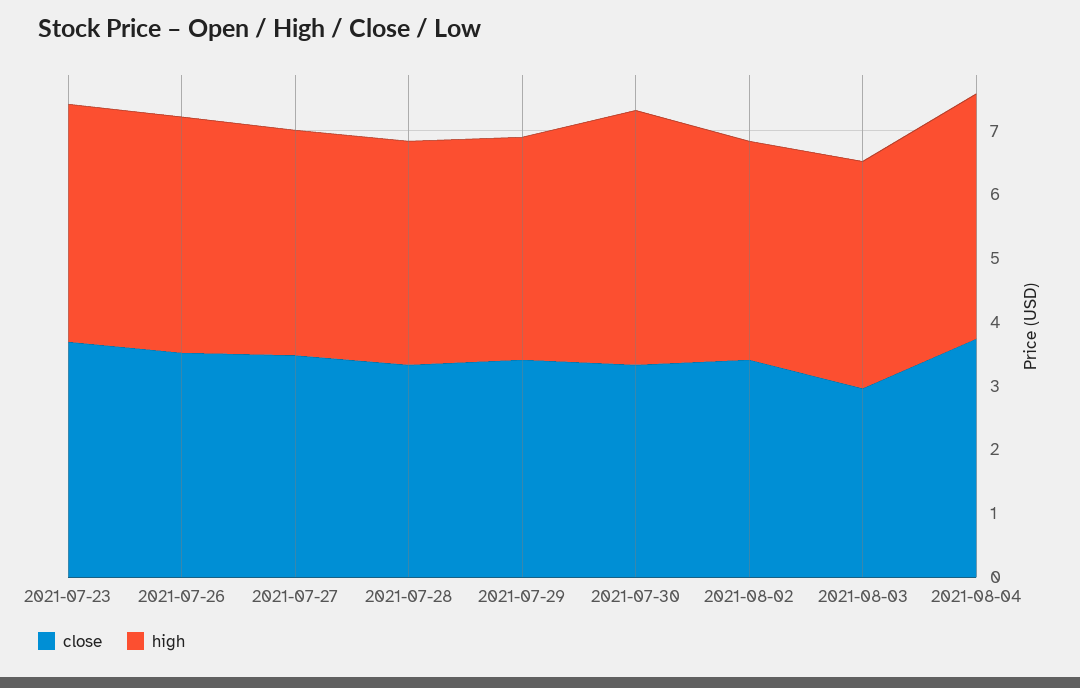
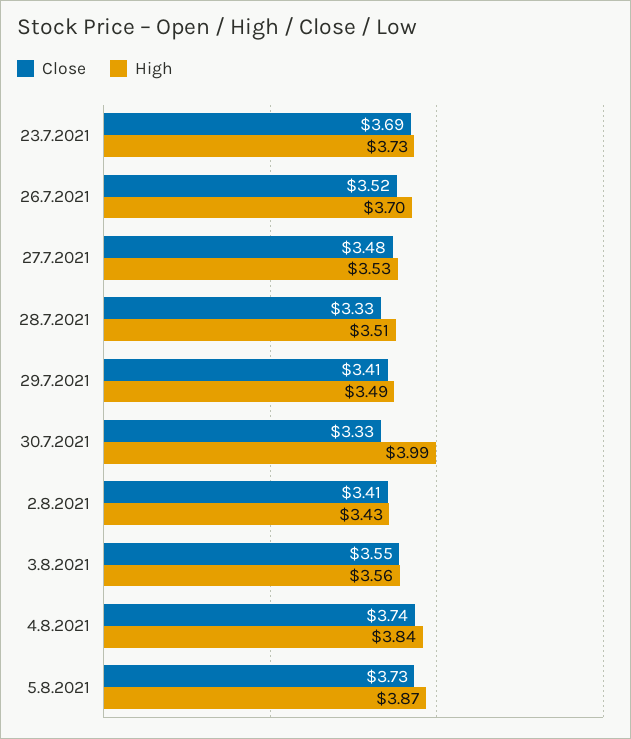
close, 2021-08-03: 3 -> 3.55
close, 5.8.2021: none -> 3.73
high, 5.8.2021: none -> 3.87

